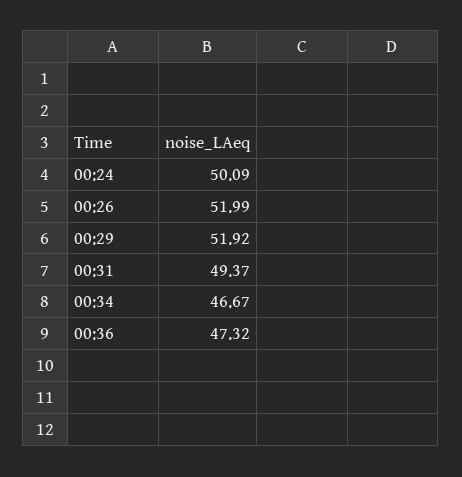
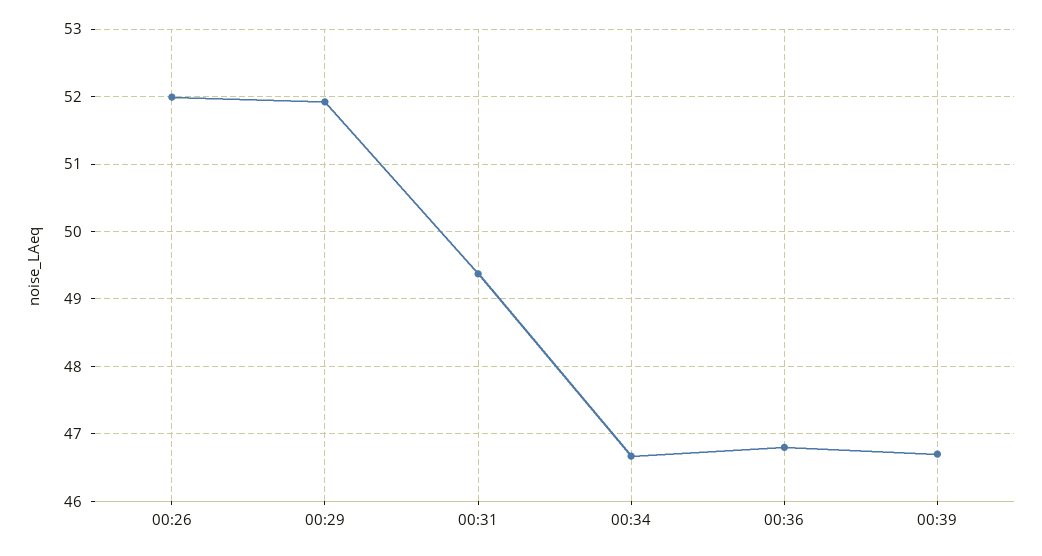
00:24: 50.09 -> none
00:36: 47.32 -> 46.8
00:39: none -> 46.7

